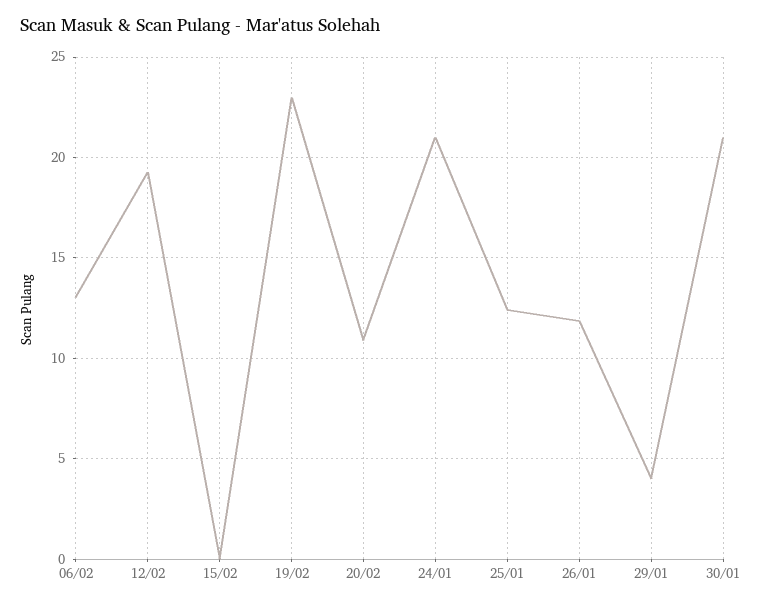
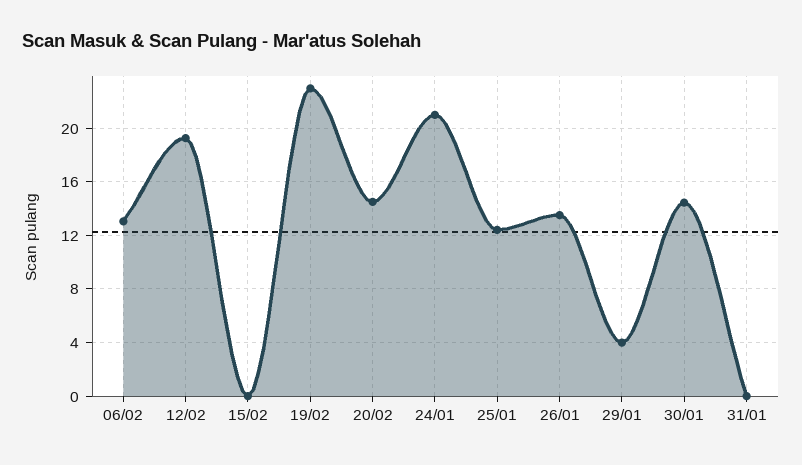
20/02: 11 -> 14.5
26/01: 12 -> 13.5
30/01: 21 -> 14.5
31/01: none -> 0

